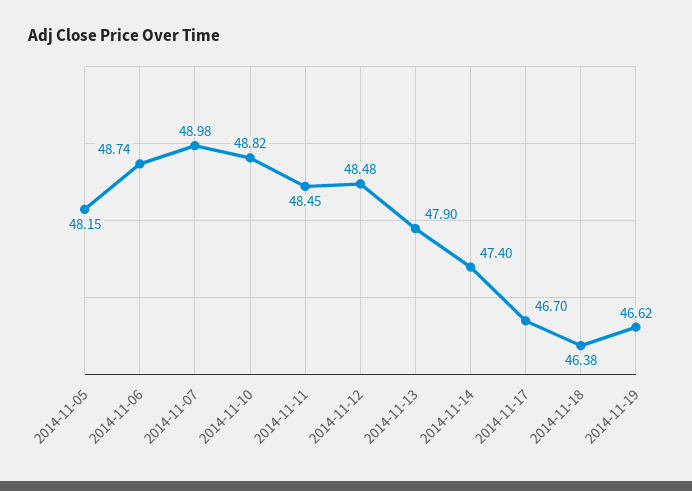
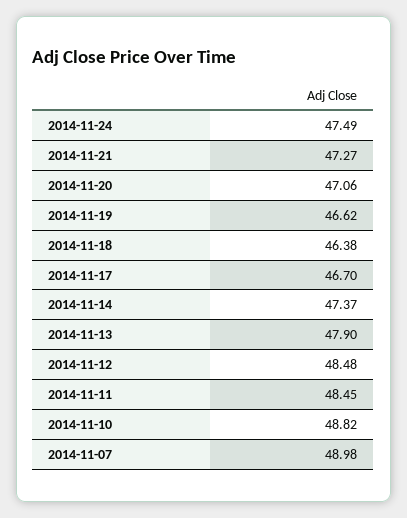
2014-11-05: 48.15 -> none
2014-11-06: 48.74 -> none
2014-11-14: 47.4 -> 47.37
2014-11-24: none -> 47.49
2014-11-21: none -> 47.27
2014-11-20: none -> 47.06

